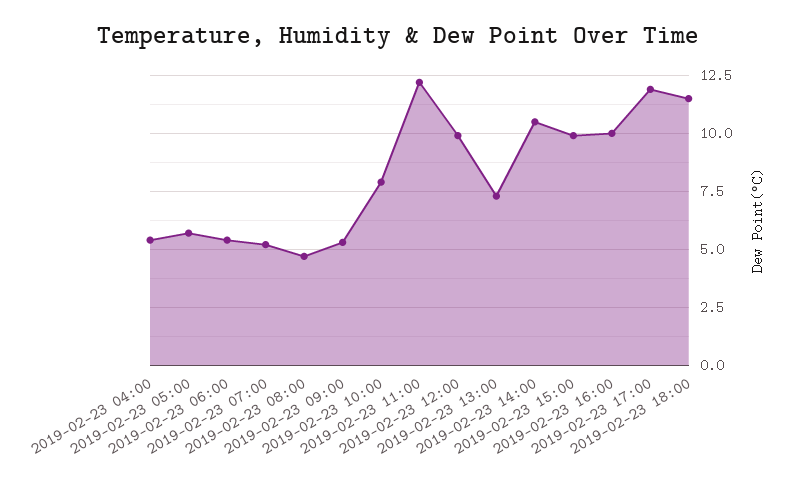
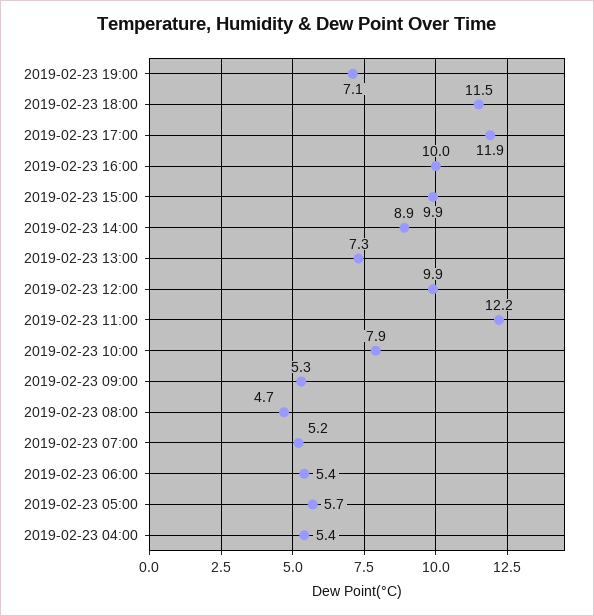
2019-02-23 14:00: 10.5 -> 8.9
2019-02-23 19:00: none -> 7.1

